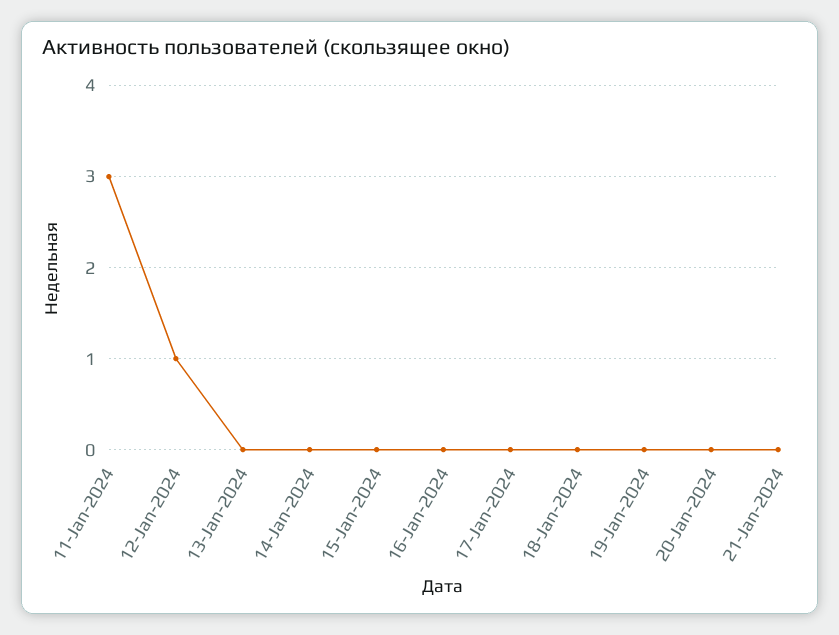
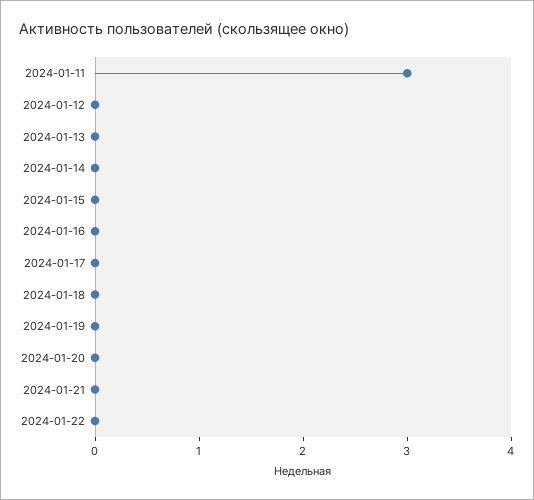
12-Jan-2024: 1 -> 0
2024-01-22: none -> 0

